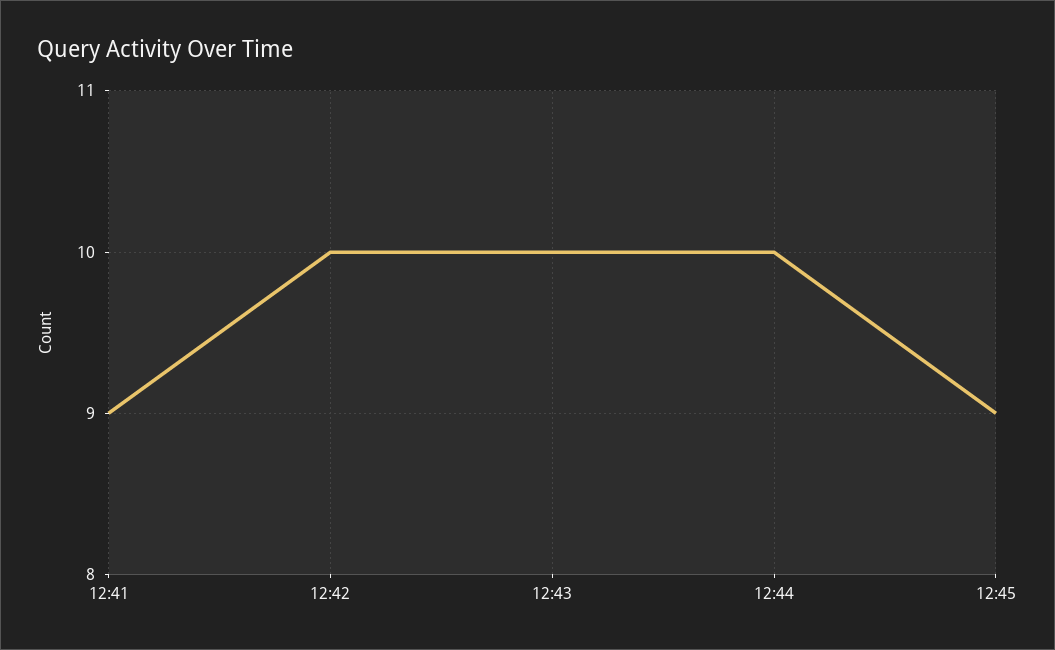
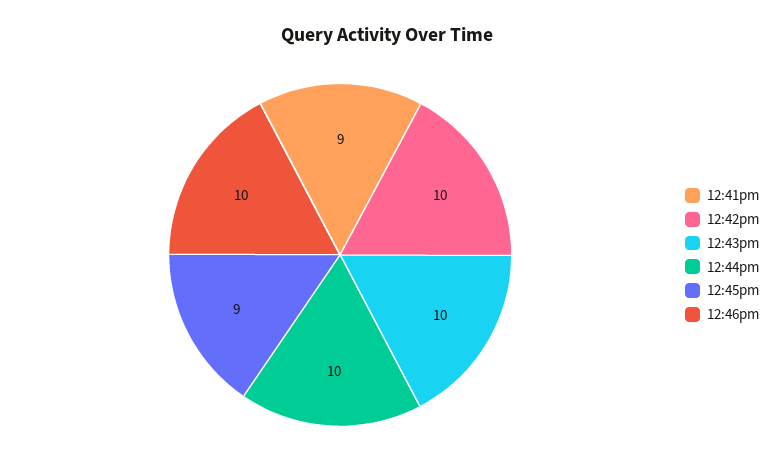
12:46pm: none -> 10

